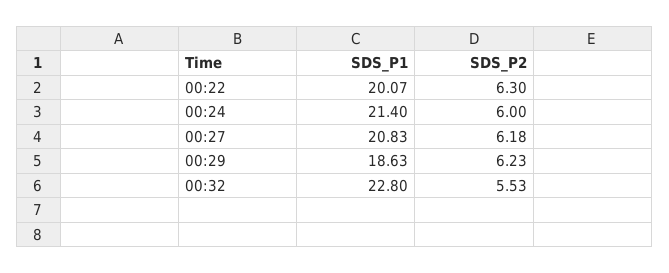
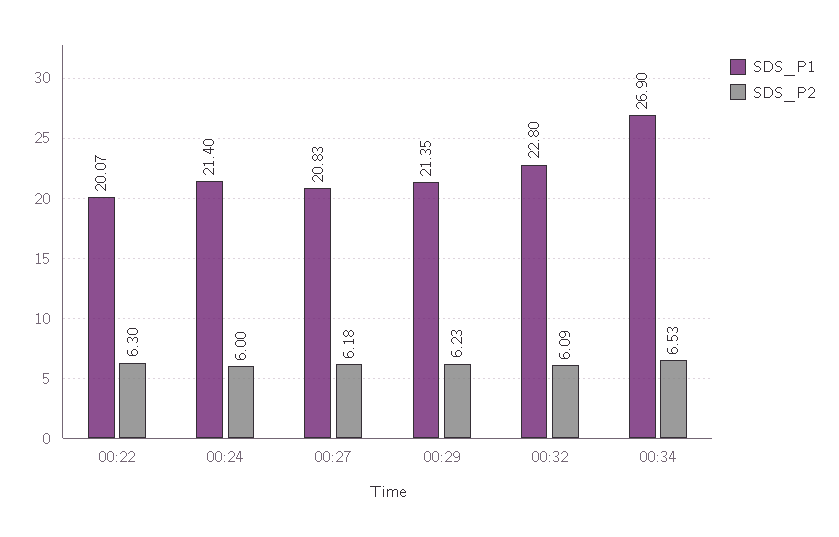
SDS_P1, 00:29: 18.63 -> 21.35
SDS_P2, 00:32: 5.53 -> 6.09
SDS_P1, 00:34: none -> 26.9
SDS_P2, 00:34: none -> 6.53

